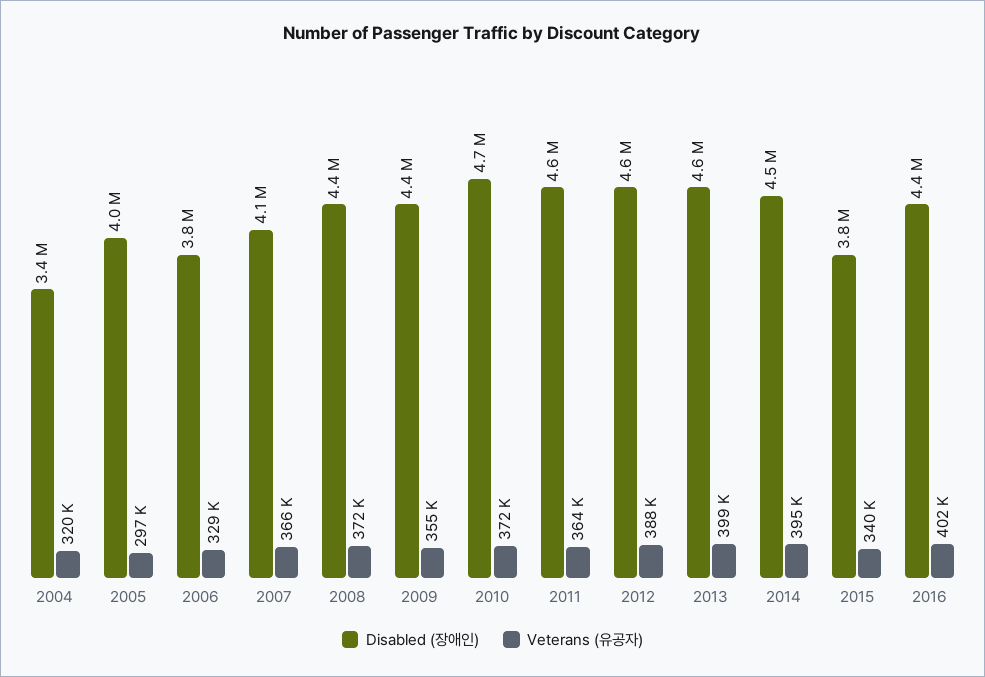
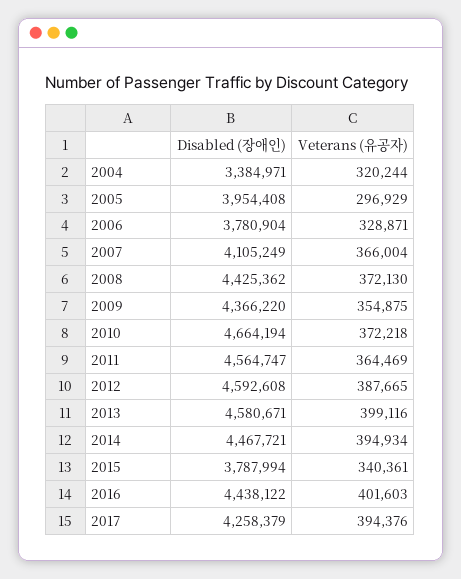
Disabled (장애인), 2017: none -> 4258379
Veterans (유공자), 2017: none -> 394376

